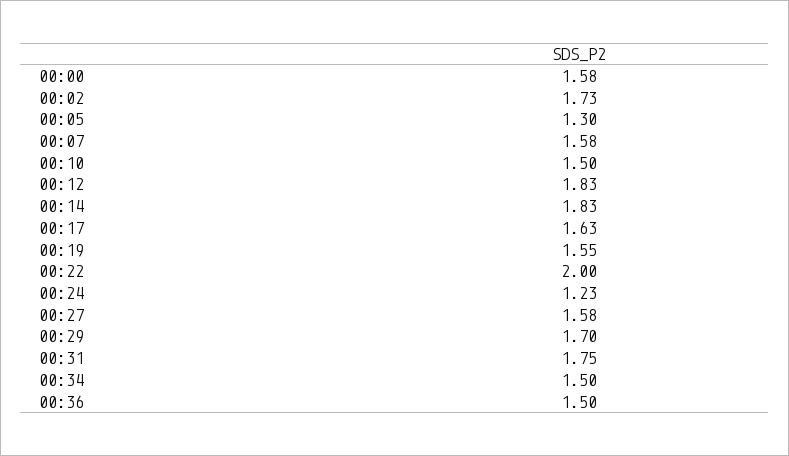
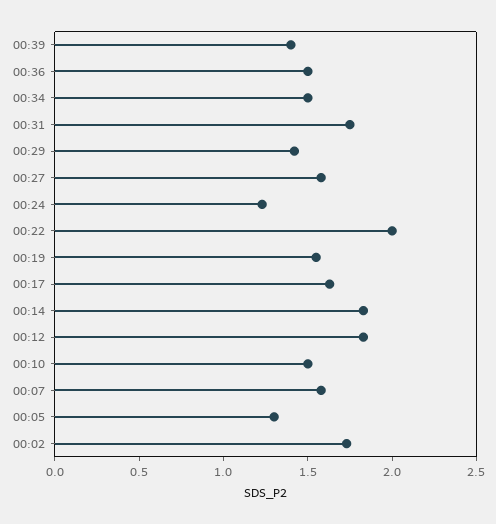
00:00: 1.58 -> none
00:29: 1.7 -> 1.4
00:39: none -> 1.4

